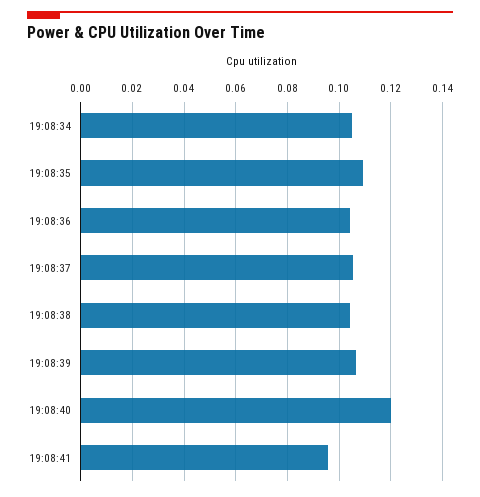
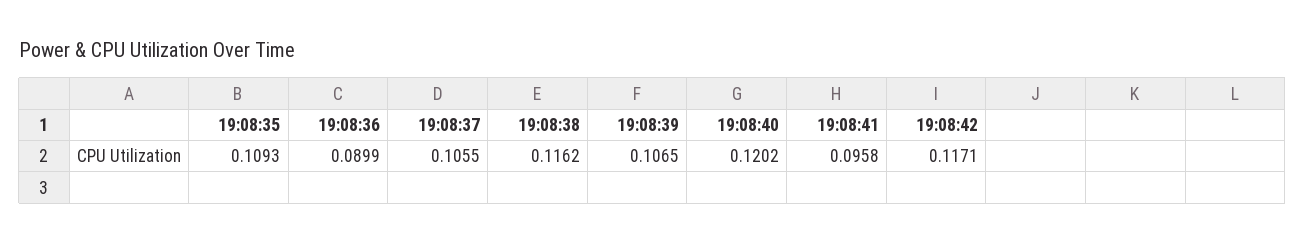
19:08:34: 0.105 -> none
19:08:36: 0.105 -> 0.0899
19:08:38: 0.105 -> 0.1162
19:08:42: none -> 0.1171

